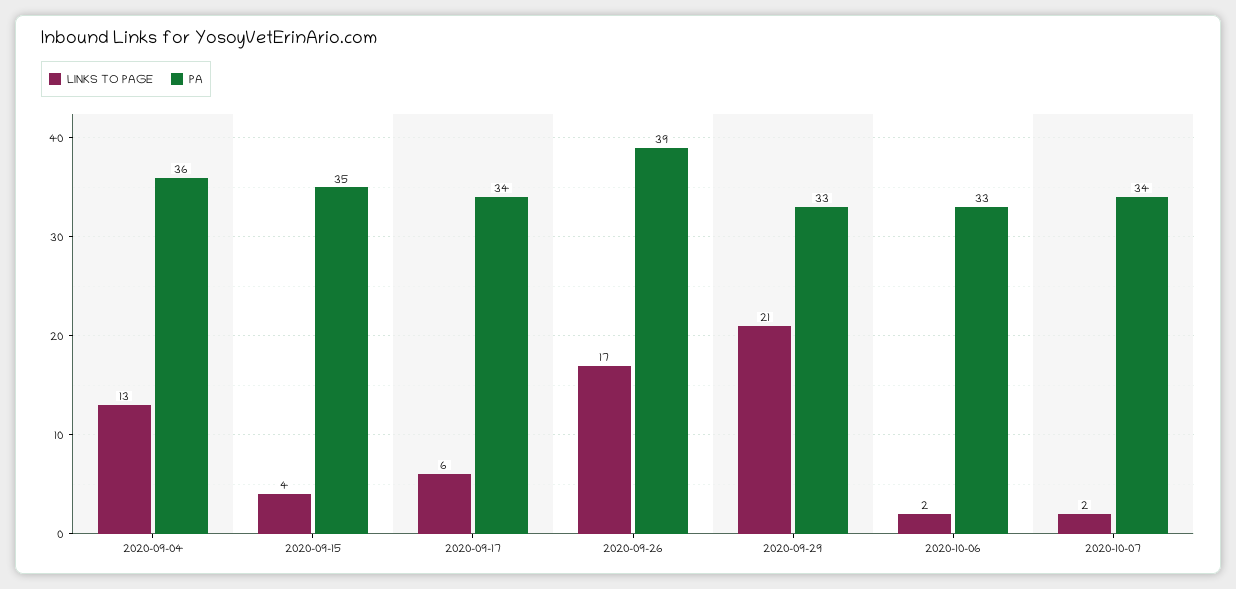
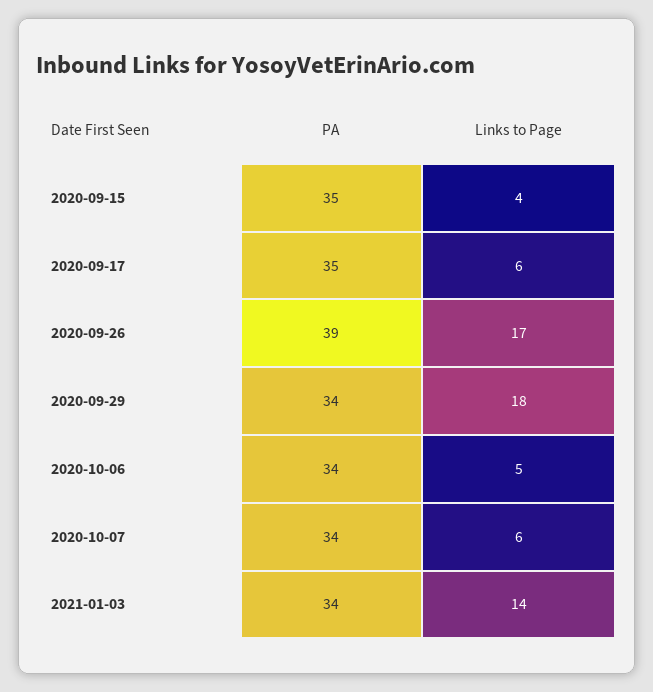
LINKS TO PAGE, 2020-09-04: 13 -> none
PA, 2020-09-04: 36 -> none
PA, 2020-09-17: 34 -> 35
LINKS TO PAGE, 2020-09-29: 21 -> 18
PA, 2020-09-29: 33 -> 34
LINKS TO PAGE, 2020-10-06: 2 -> 5
PA, 2020-10-06: 33 -> 34
LINKS TO PAGE, 2020-10-07: 2 -> 6
PA, 2021-01-03: none -> 34
LINKS TO PAGE, 2021-01-03: none -> 14

